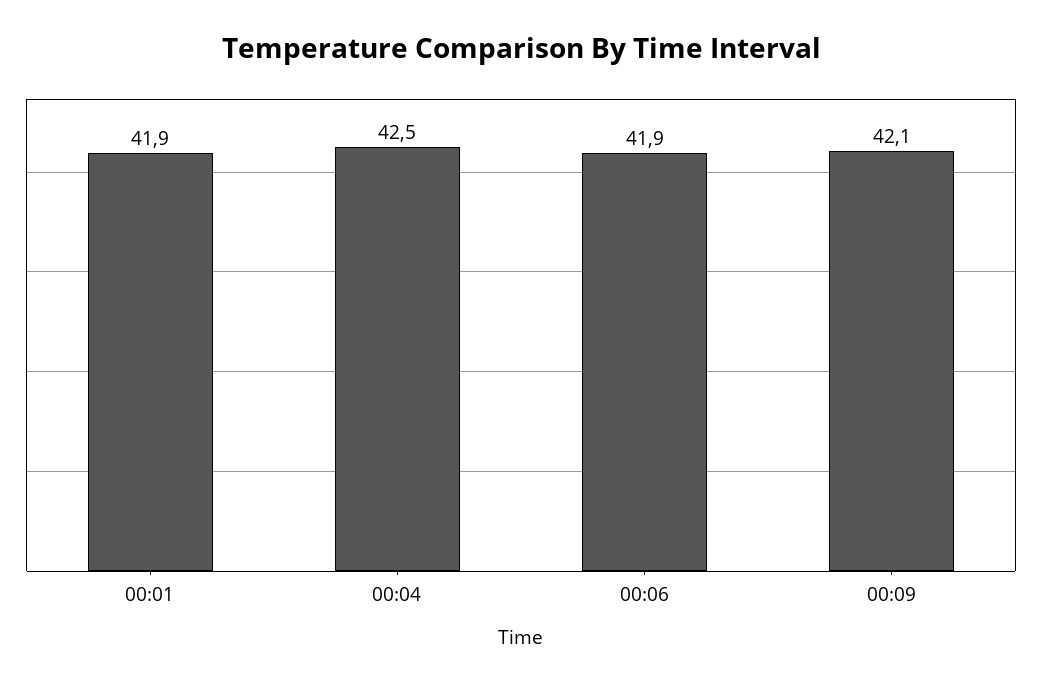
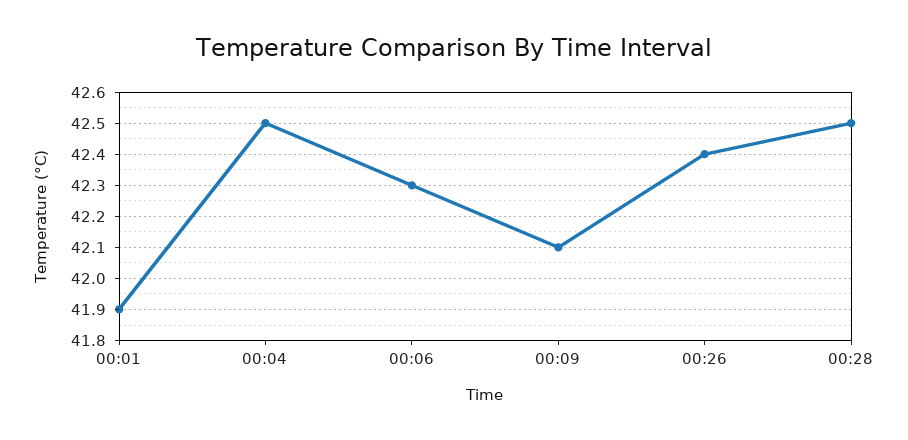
00:06: 41.9 -> 42.3
00:26: none -> 42.4
00:28: none -> 42.5

